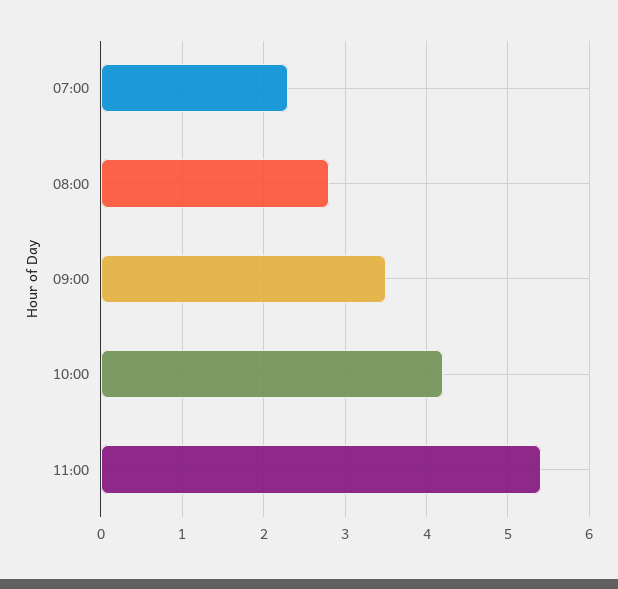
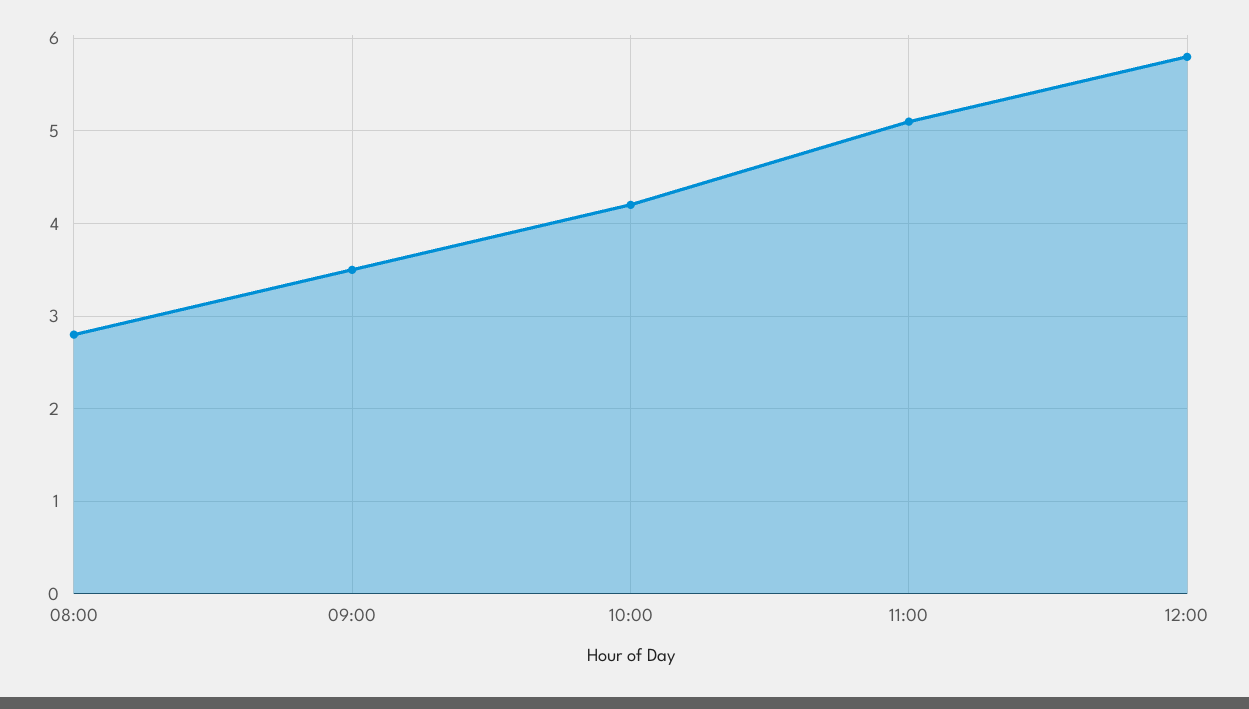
07:00: 2.3 -> none
11:00: 5.4 -> 5.1
12:00: none -> 5.8

